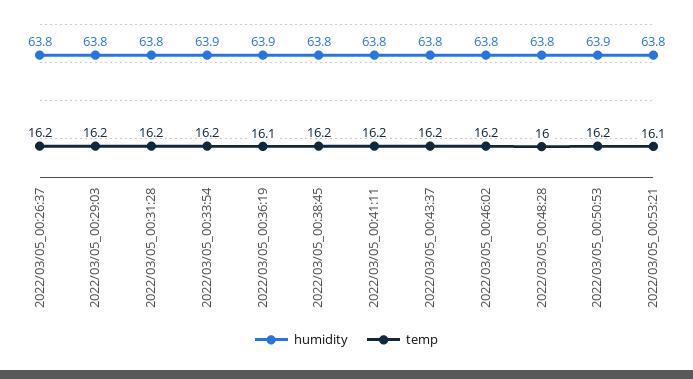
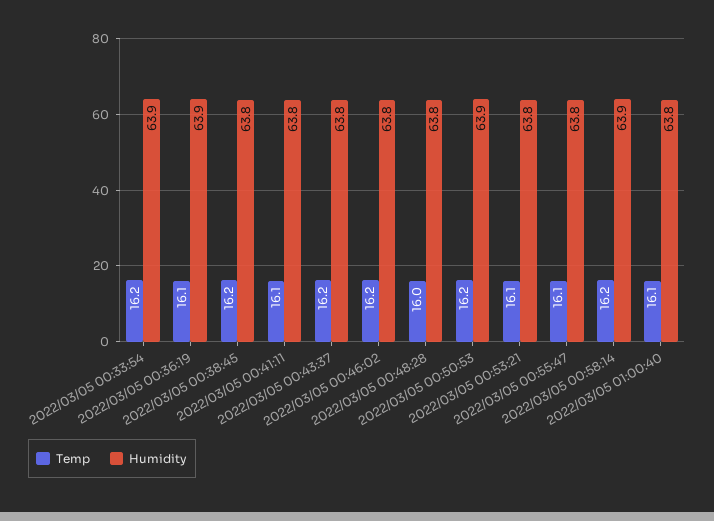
humidity, 2022/03/05_00:26:37: 63.8 -> none
temp, 2022/03/05_00:26:37: 16.2 -> none
humidity, 2022/03/05_00:29:03: 63.8 -> none
temp, 2022/03/05_00:29:03: 16.2 -> none
humidity, 2022/03/05_00:31:28: 63.8 -> none
temp, 2022/03/05_00:31:28: 16.2 -> none
temp, 2022/03/05_00:41:11: 16.2 -> 16.1
temp, 2022/03/05 00:55:47: none -> 16.1
humidity, 2022/03/05 00:55:47: none -> 63.8
temp, 2022/03/05 00:58:14: none -> 16.2
humidity, 2022/03/05 00:58:14: none -> 63.9
temp, 2022/03/05 01:00:40: none -> 16.1
humidity, 2022/03/05 01:00:40: none -> 63.8

